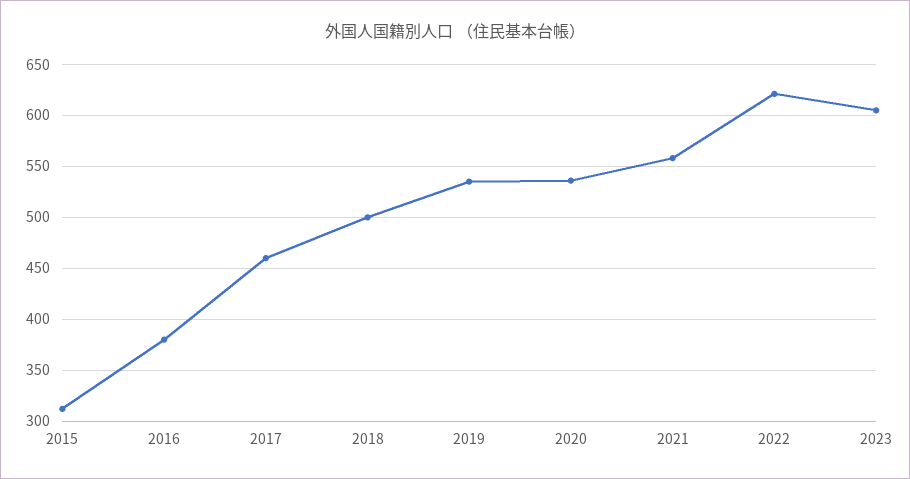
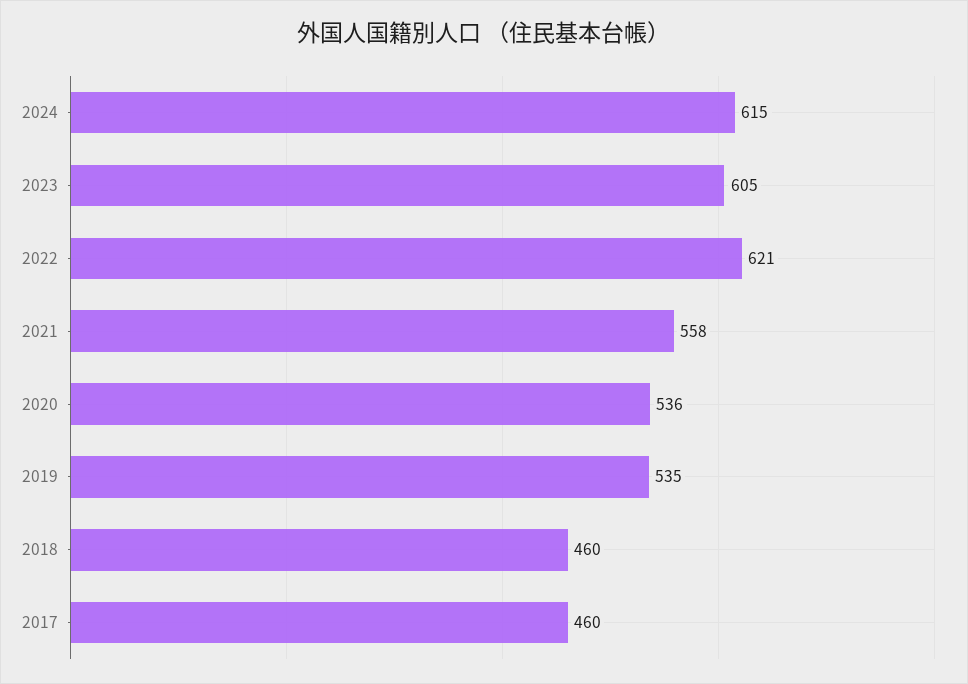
2015: 310 -> none
2016: 380 -> none
2018: 500 -> 460
2024: none -> 615

